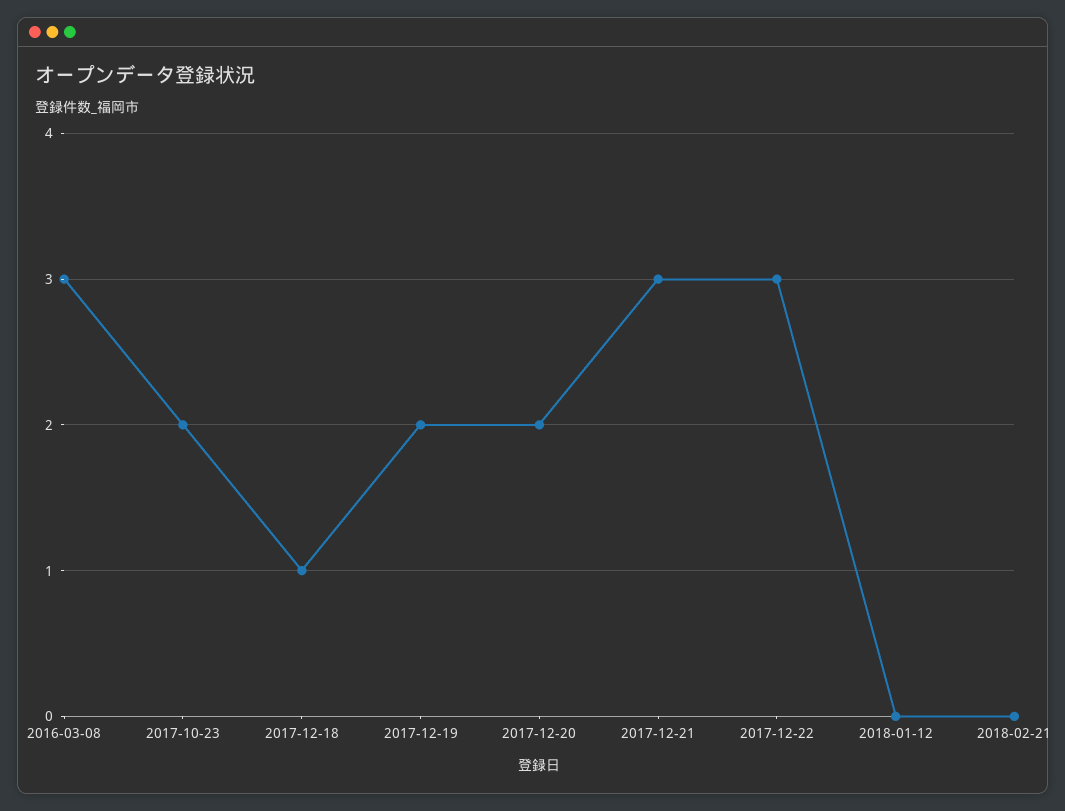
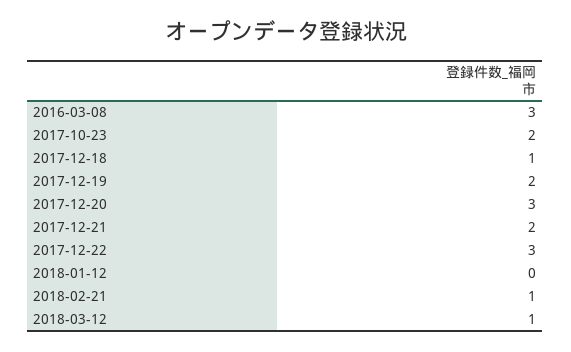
2017-12-20: 2 -> 3
2017-12-21: 3 -> 2
2018-02-21: 0 -> 1
2018-03-12: none -> 1

